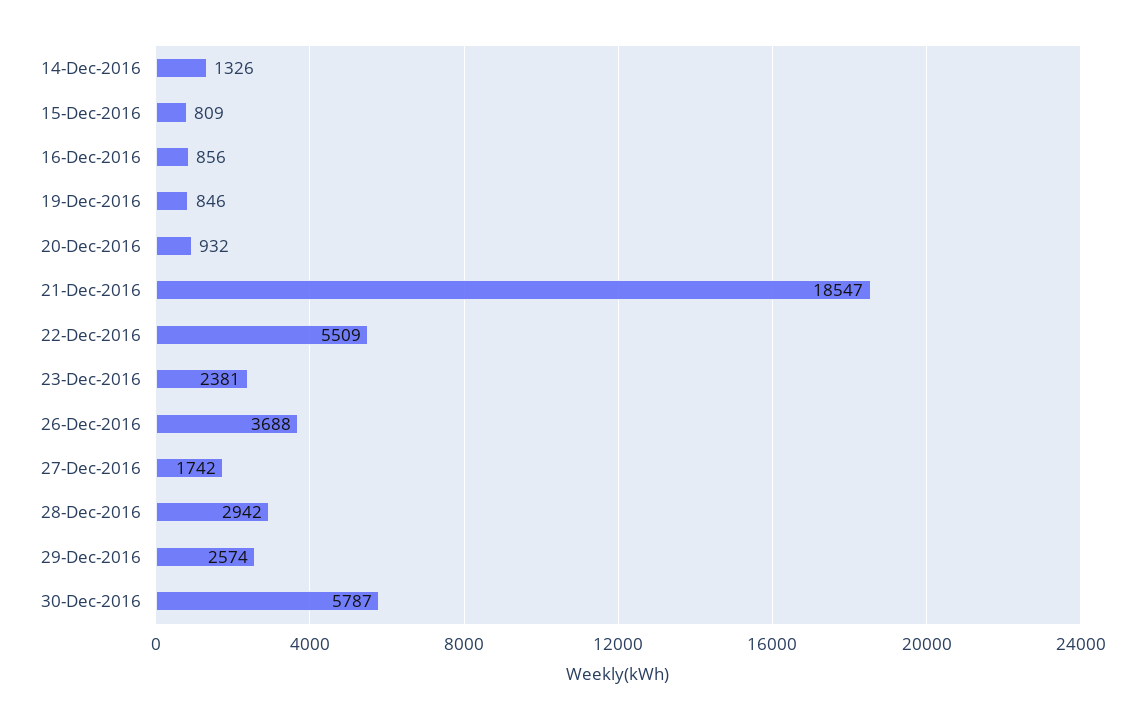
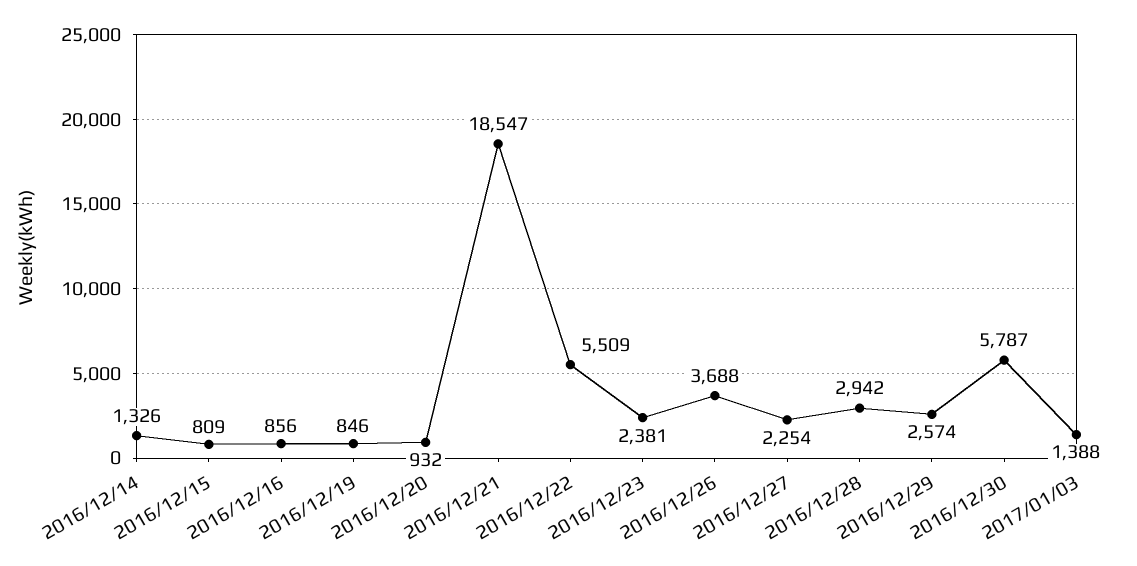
27-Dec-2016: 1742 -> 2254
2017/01/03: none -> 1388

